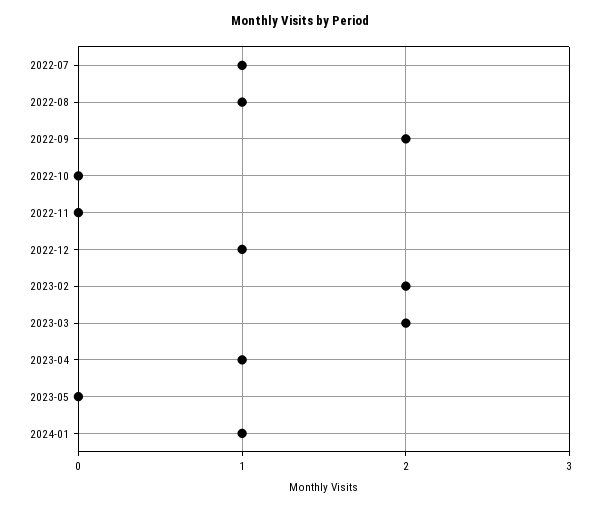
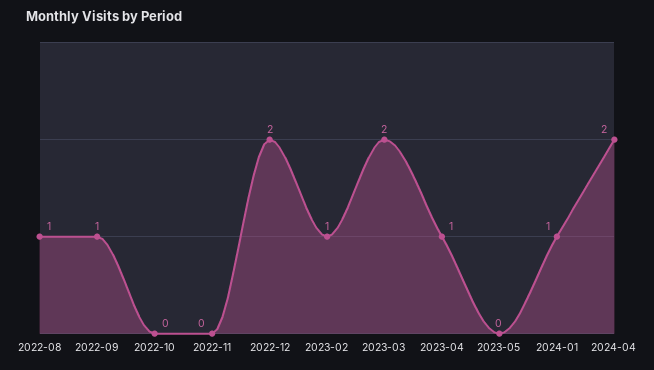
2022-07: 1 -> none
2022-09: 2 -> 1
2022-12: 1 -> 2
2023-02: 2 -> 1
2024-04: none -> 2

